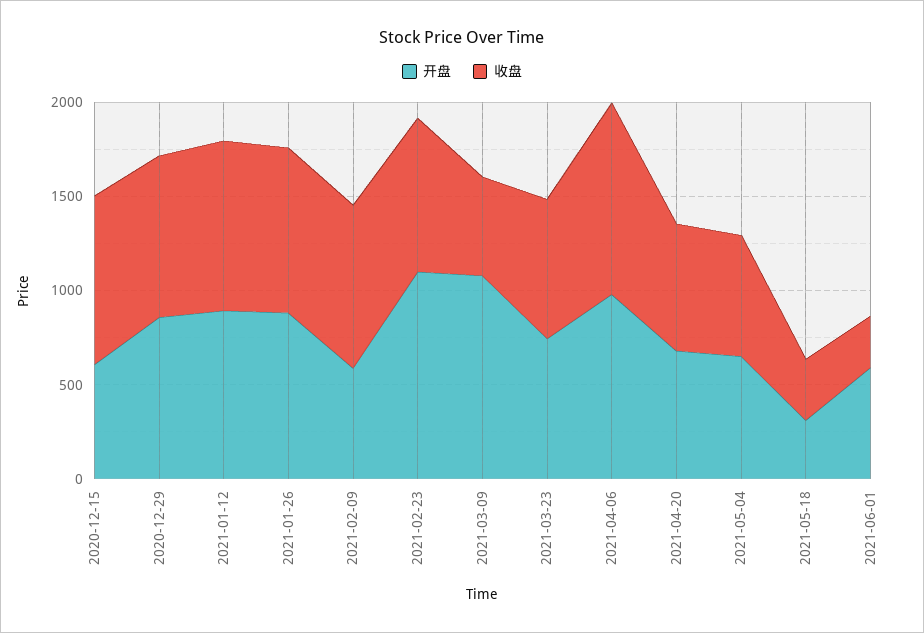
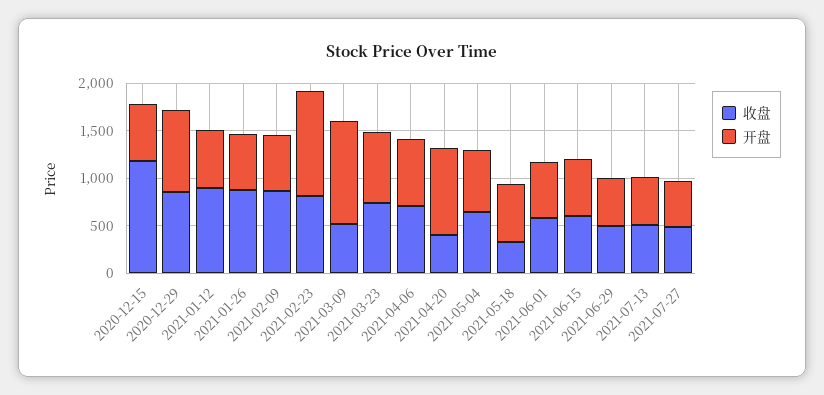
收盘, 2020-12-15: 900 -> 1200
开盘, 2021-01-12: 900 -> 600
开盘, 2021-01-26: 900 -> 600
开盘, 2021-04-06: 1000 -> 700
收盘, 2021-04-06: 1000 -> 700
开盘, 2021-04-20: 700 -> 900
收盘, 2021-04-20: 700 -> 400
开盘, 2021-05-18: 300 -> 600
收盘, 2021-06-01: 300 -> 600
收盘, 2021-06-15: none -> 600
开盘, 2021-06-15: none -> 600
收盘, 2021-06-29: none -> 500
开盘, 2021-06-29: none -> 500
收盘, 2021-07-13: none -> 500
开盘, 2021-07-13: none -> 500
收盘, 2021-07-27: none -> 500
开盘, 2021-07-27: none -> 500

